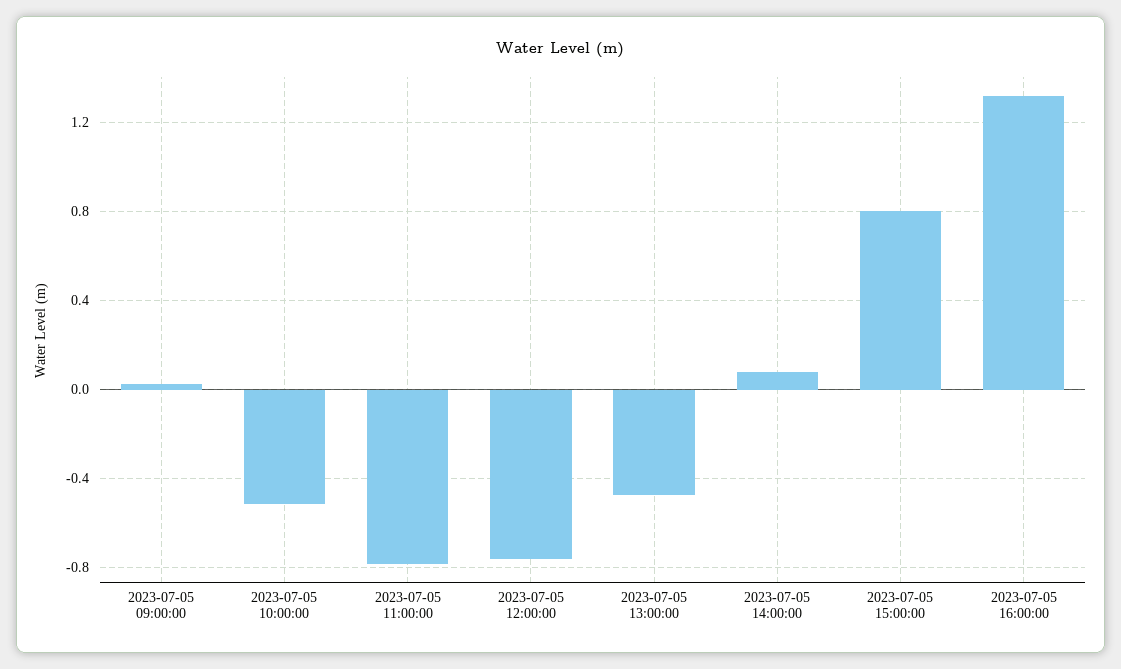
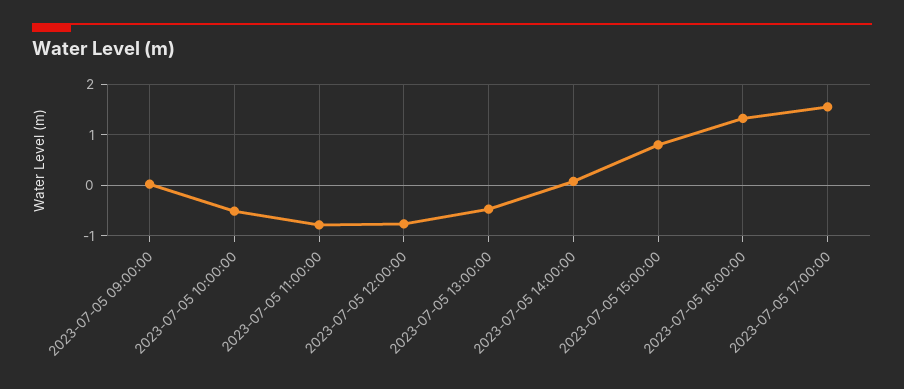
2023-07-05 17:00:00: none -> 1.6

